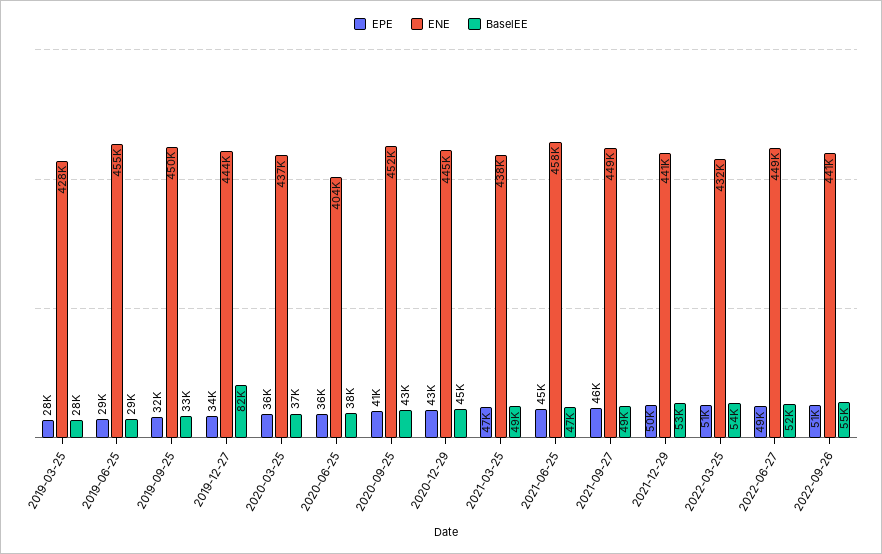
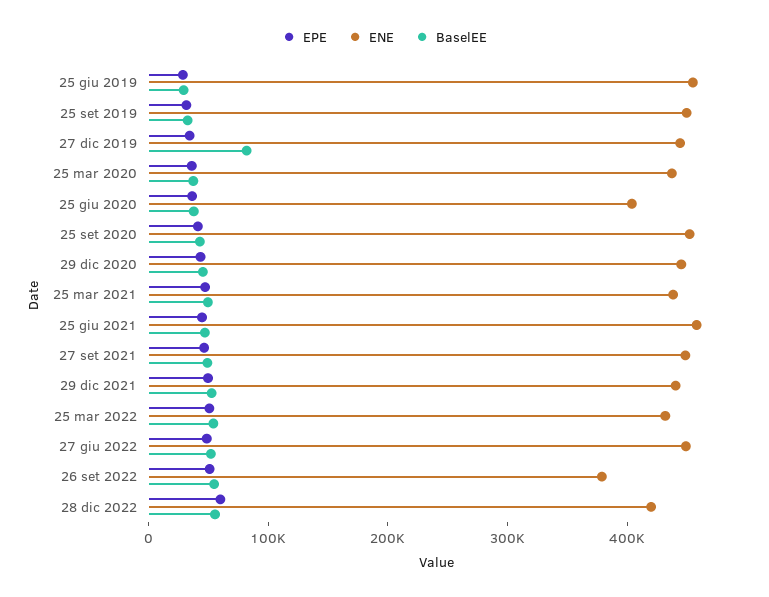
EPE, 2019-03-25: 28000 -> none
ENE, 2019-03-25: 428000 -> none
BaselEE, 2019-03-25: 28000 -> none
ENE, 2022-09-26: 441000 -> 380000
EPE, 28 dic 2022: none -> 60000
ENE, 28 dic 2022: none -> 420000
BaselEE, 28 dic 2022: none -> 60000

